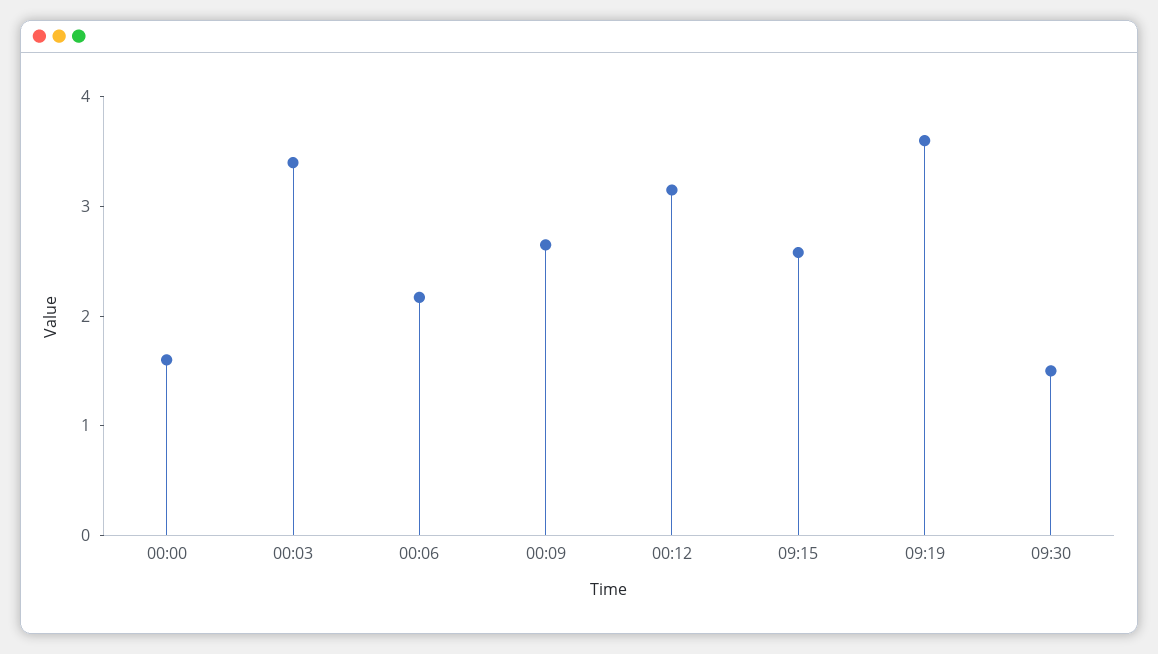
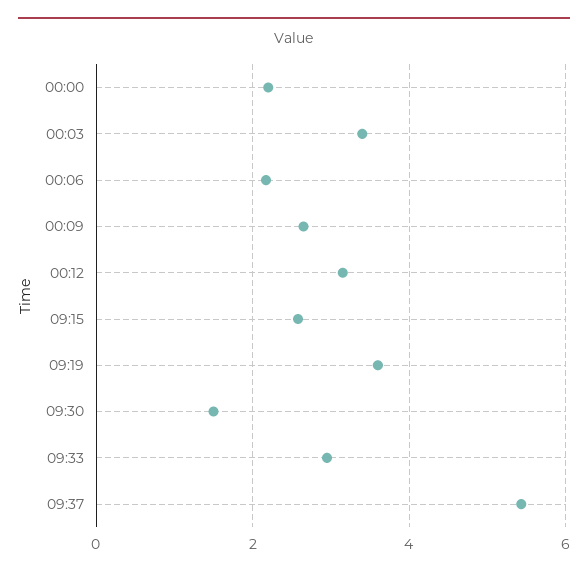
00:00: 1.6 -> 2.2
09:33: none -> 3
09:37: none -> 5.4

